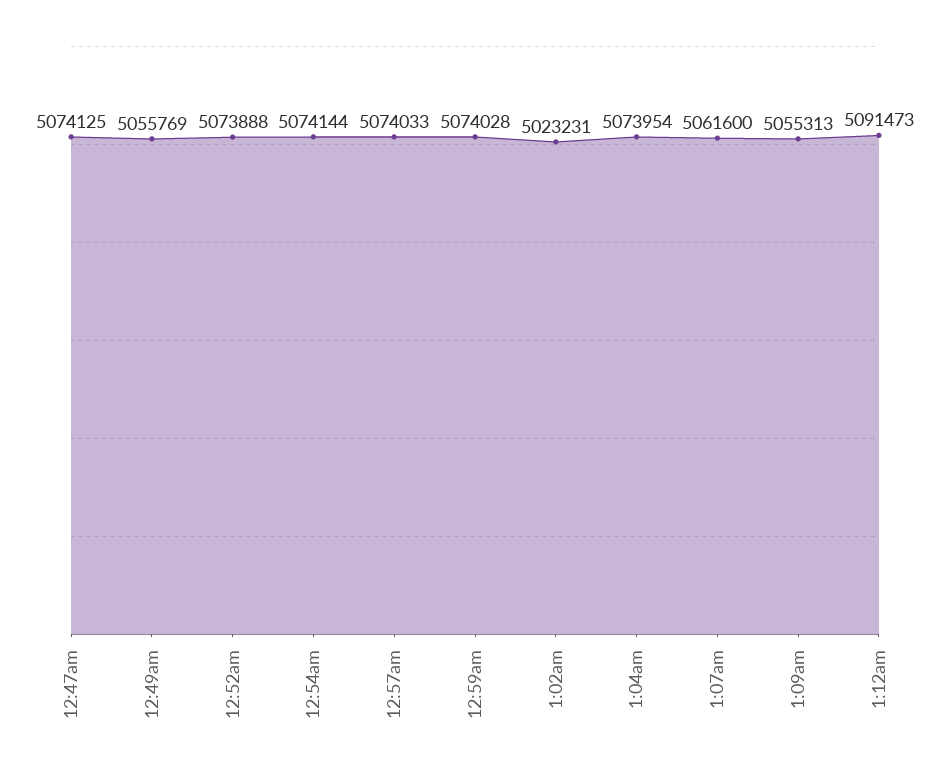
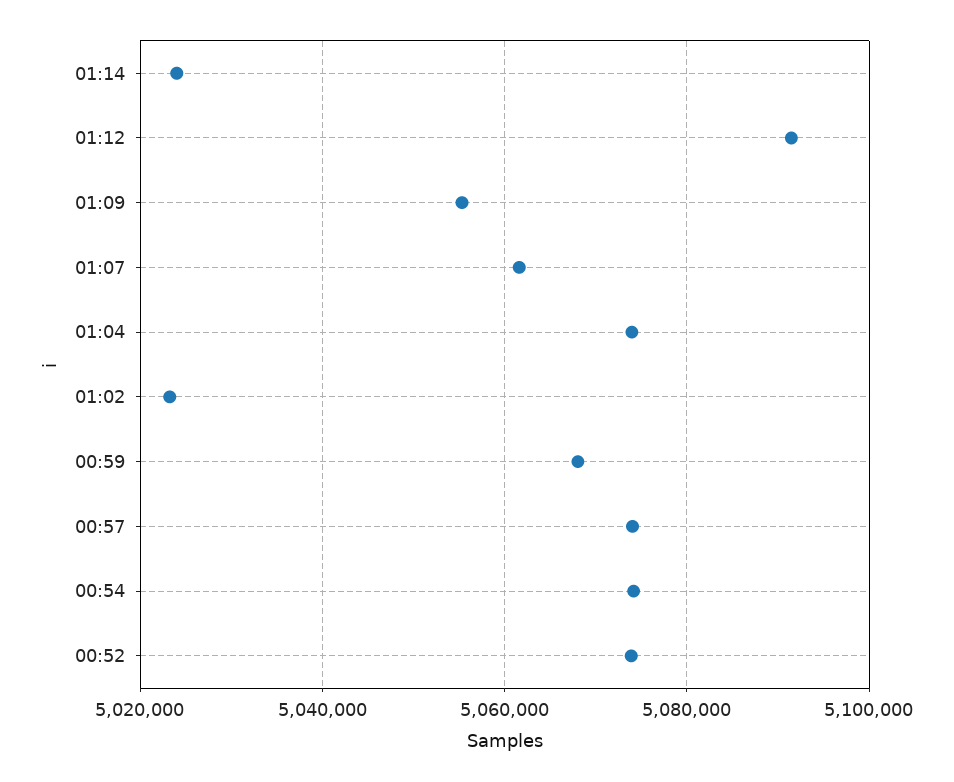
12:47am: 5074125 -> none
12:49am: 5055769 -> none
12:59am: 5074028 -> 5068000
01:14: none -> 5024000

